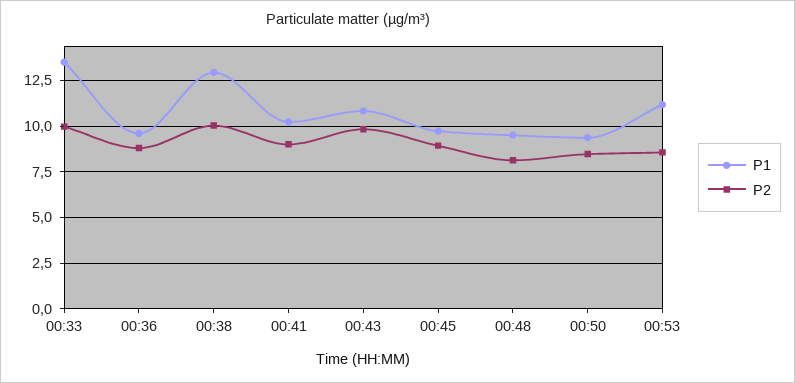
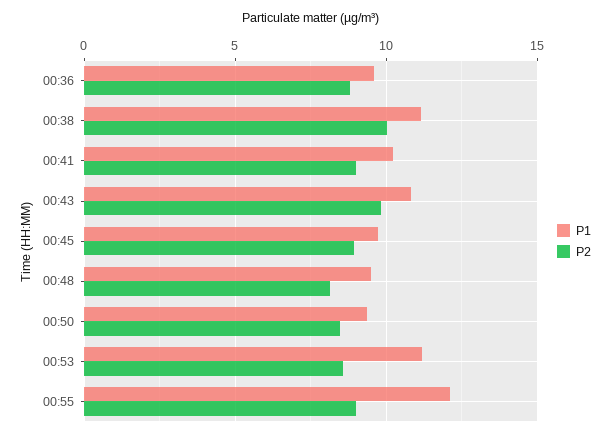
P1, 00:33: 13.5 -> none
P2, 00:33: 10 -> none
P1, 00:38: 13 -> 11
P1, 00:55: none -> 12
P2, 00:55: none -> 9

